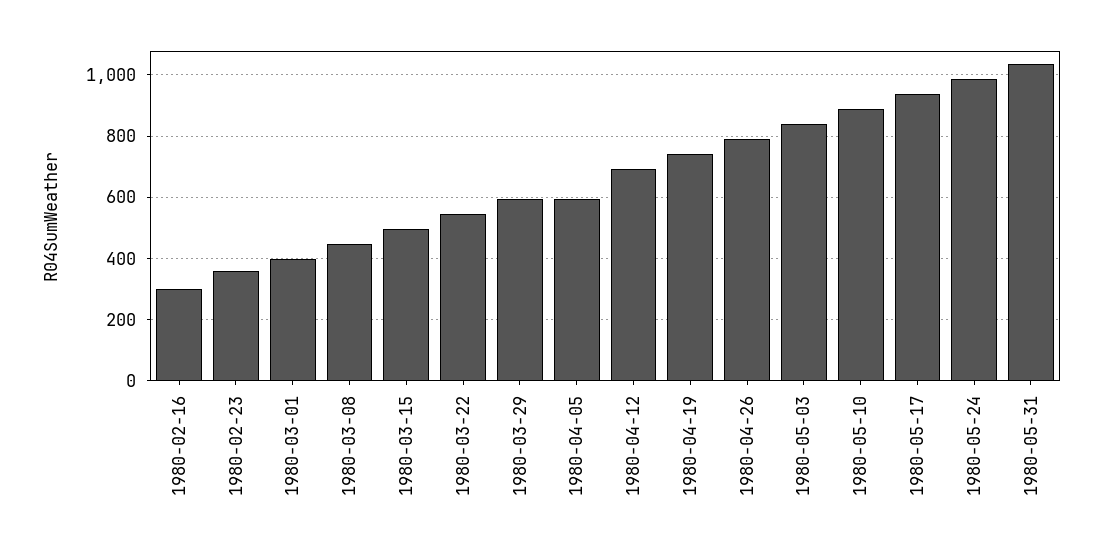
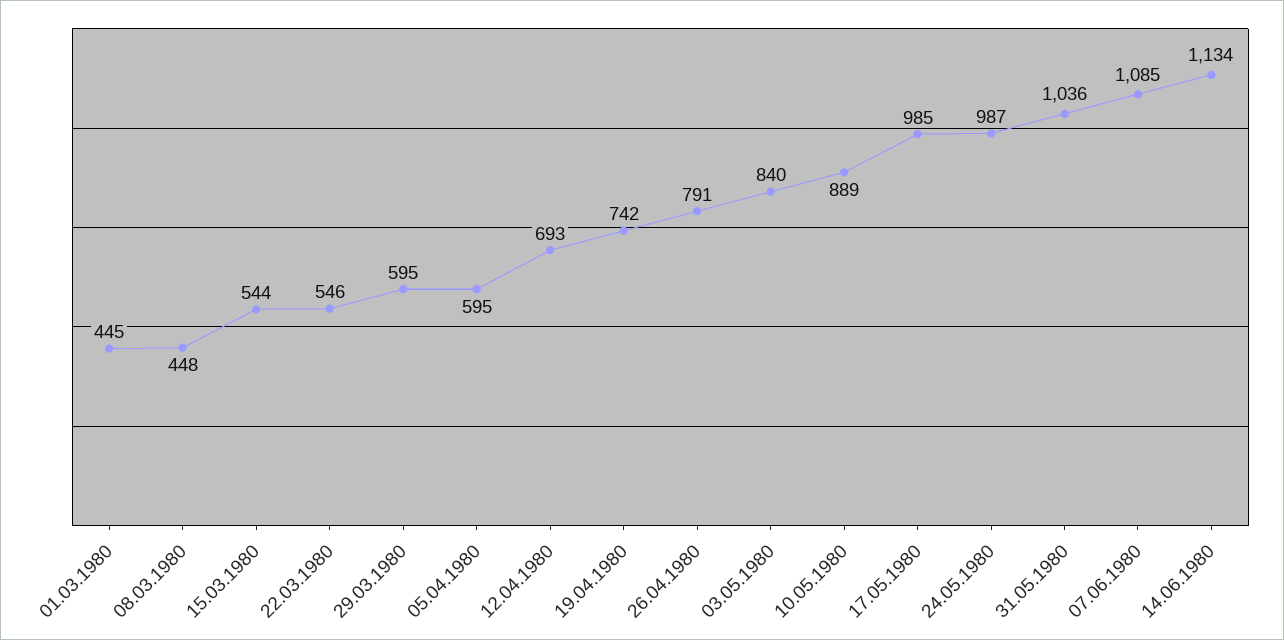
1980-02-16: 300 -> none
1980-02-23: 360 -> none
1980-03-01: 400 -> 445
1980-03-15: 500 -> 544
1980-05-17: 940 -> 985
07.06.1980: none -> 1085
14.06.1980: none -> 1134

